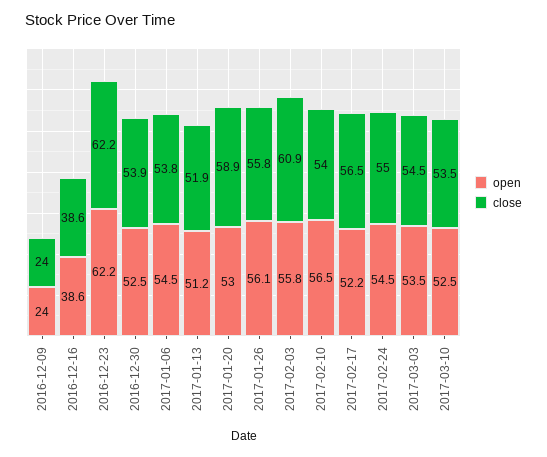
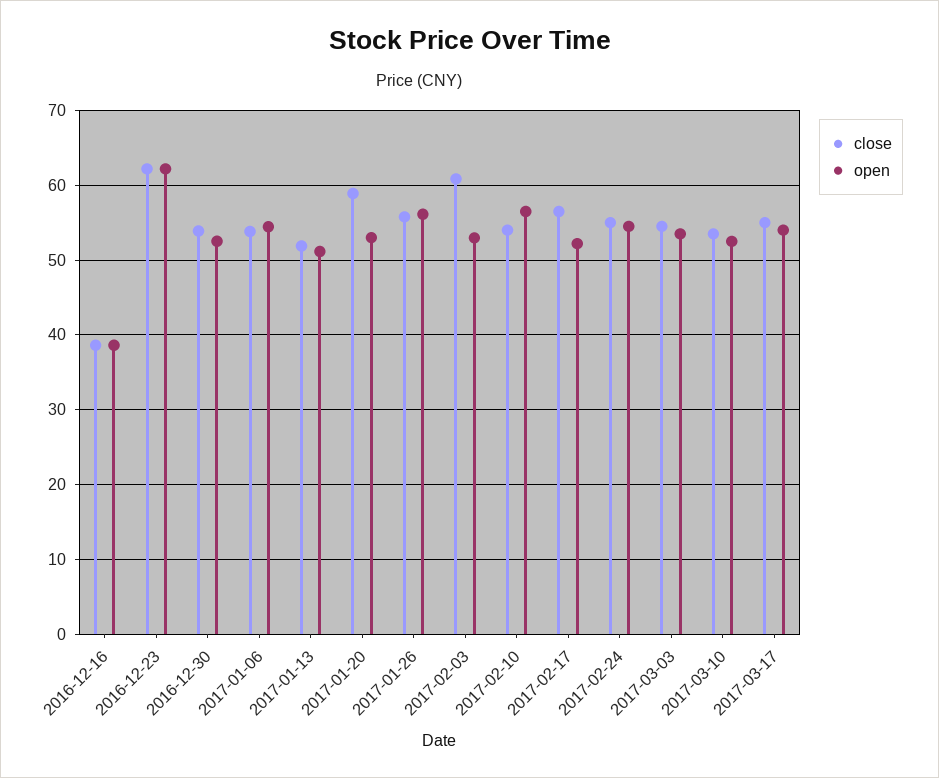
open, 2016-12-09: 24 -> none
close, 2016-12-09: 24 -> none
open, 2017-02-03: 55.8 -> 53
close, 2017-03-17: none -> 55
open, 2017-03-17: none -> 54

